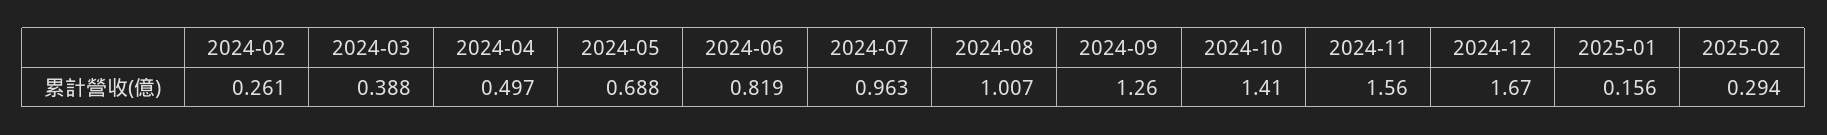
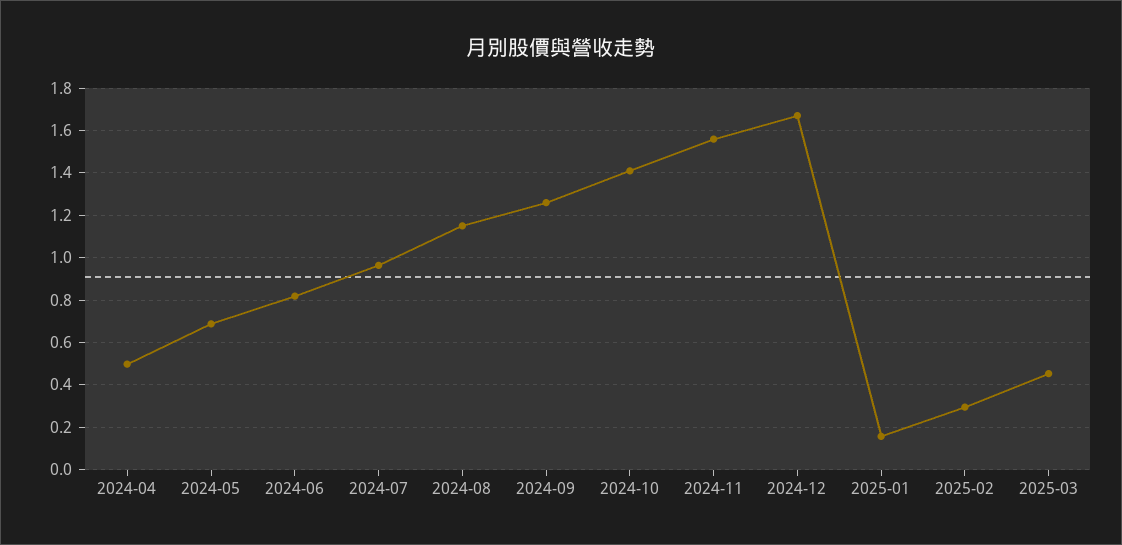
2024-02: 0.261 -> none
2024-03: 0.388 -> none
2024-08: 1.007 -> 1.15
2025-03: none -> 0.45

